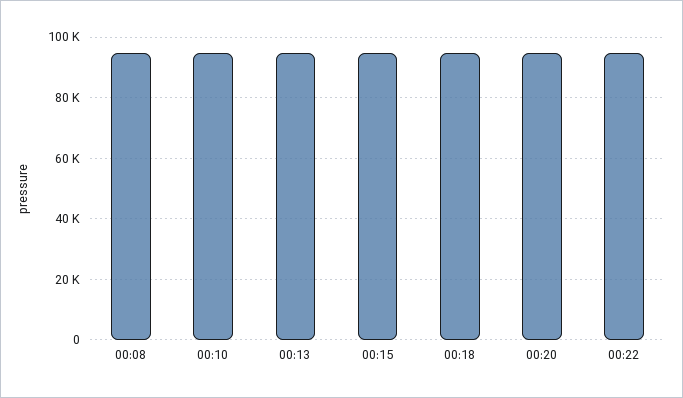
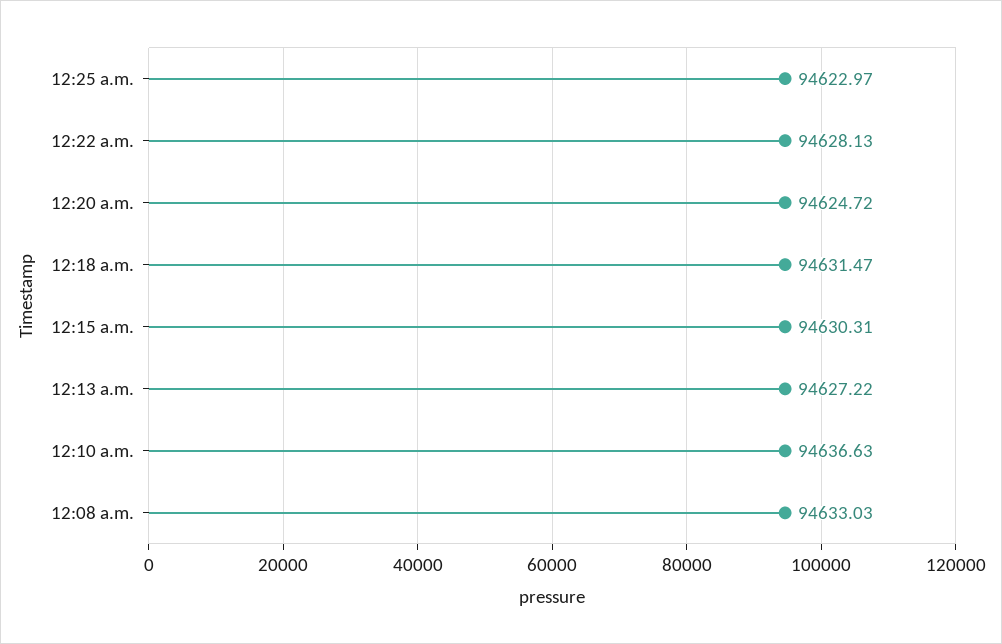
12:25 a.m.: none -> 94622.97

